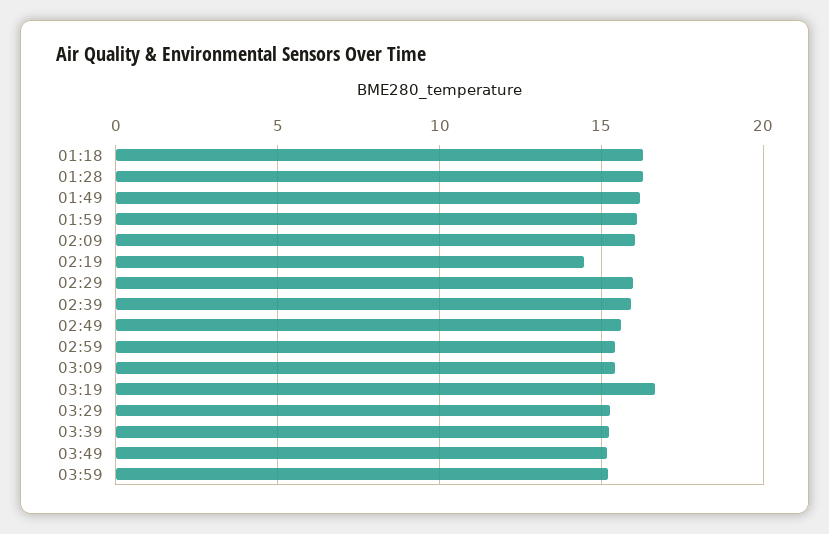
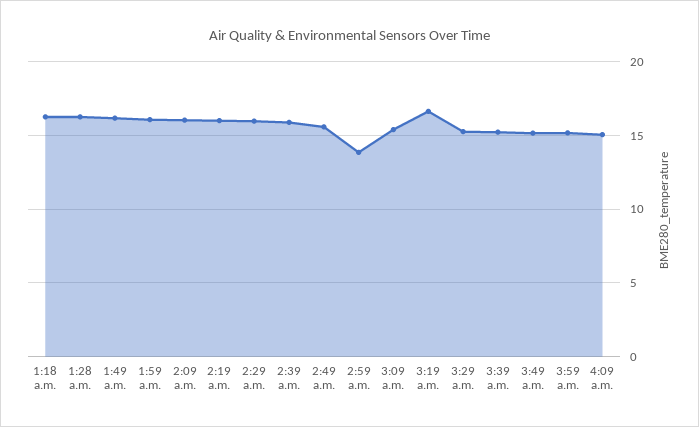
02:19: 14.5 -> 16
02:59: 15.5 -> 14
4:09 a.m.: none -> 15

